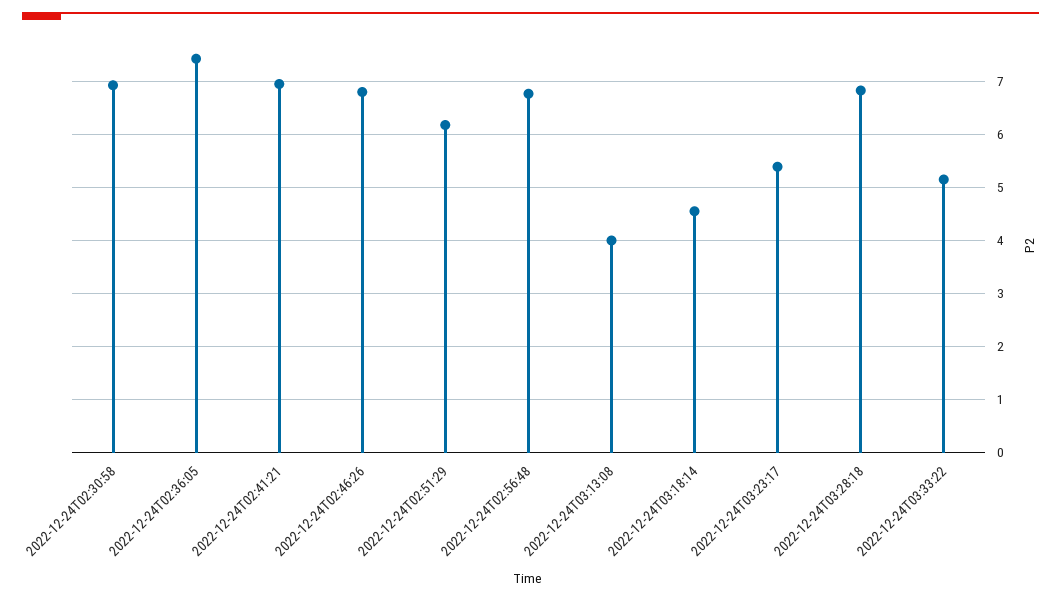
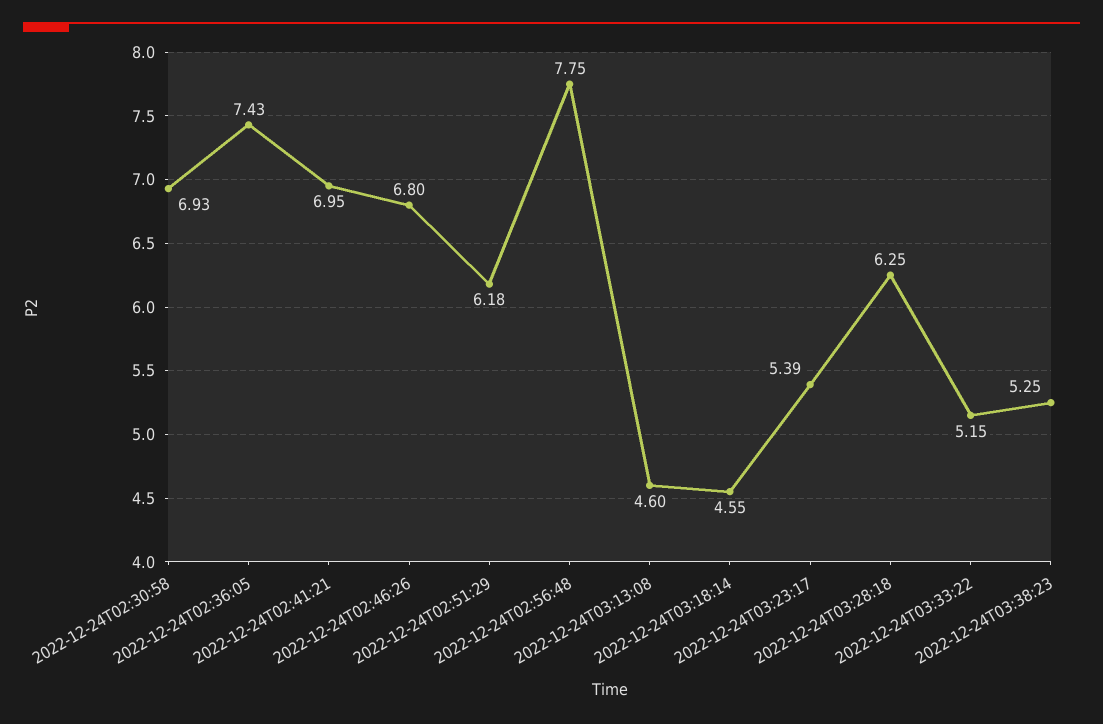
2022-12-24T02:56:48: 6.8 -> 7.75
2022-12-24T03:13:08: 4 -> 4.6
2022-12-24T03:28:18: 6.8 -> 6.25
2022-12-24T03:38:23: none -> 5.25

